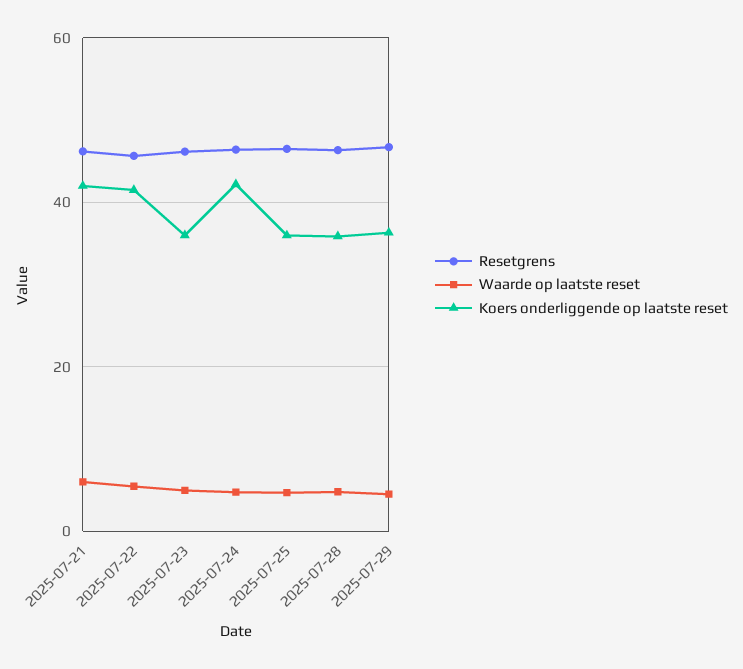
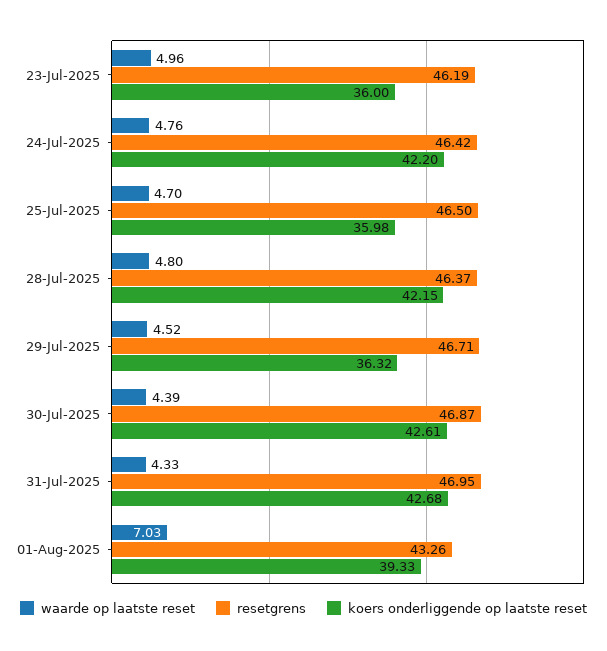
Resetgrens, 2025-07-21: 46 -> none
Waarde op laatste reset, 2025-07-21: 6 -> none
Koers onderliggende op laatste reset, 2025-07-21: 42 -> none
Resetgrens, 2025-07-22: 46 -> none
Waarde op laatste reset, 2025-07-22: 6 -> none
Koers onderliggende op laatste reset, 2025-07-22: 42 -> none
Koers onderliggende op laatste reset, 2025-07-28: 36 -> 42.15
Waarde op laatste reset, 30-Jul-2025: none -> 4.39
Resetgrens, 30-Jul-2025: none -> 46.87
Koers onderliggende op laatste reset, 30-Jul-2025: none -> 42.61
Waarde op laatste reset, 31-Jul-2025: none -> 4.33
Resetgrens, 31-Jul-2025: none -> 46.95
Koers onderliggende op laatste reset, 31-Jul-2025: none -> 42.68
Waarde op laatste reset, 01-Aug-2025: none -> 7.03
Resetgrens, 01-Aug-2025: none -> 43.26
Koers onderliggende op laatste reset, 01-Aug-2025: none -> 39.33

